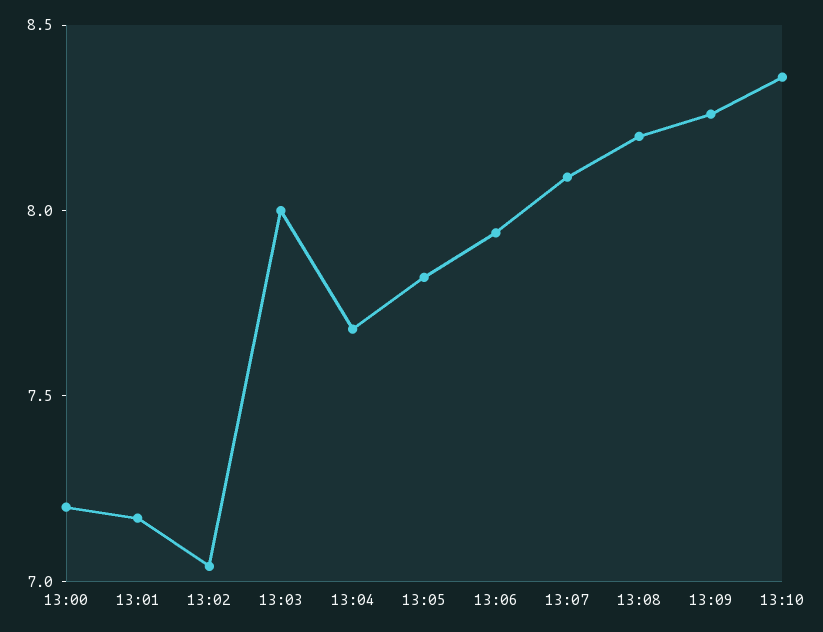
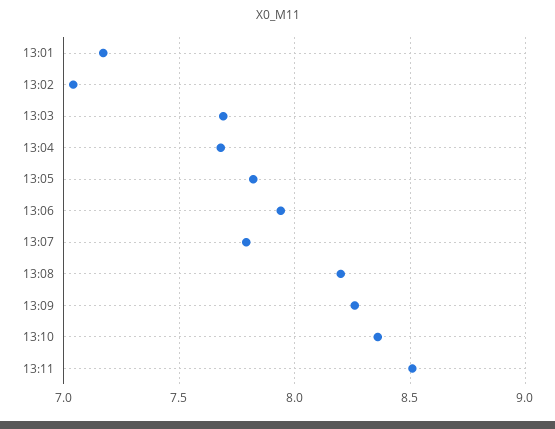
13:00: 7.2 -> none
13:03: 8 -> 7.7
13:07: 8.1 -> 7.8
13:11: none -> 8.5

